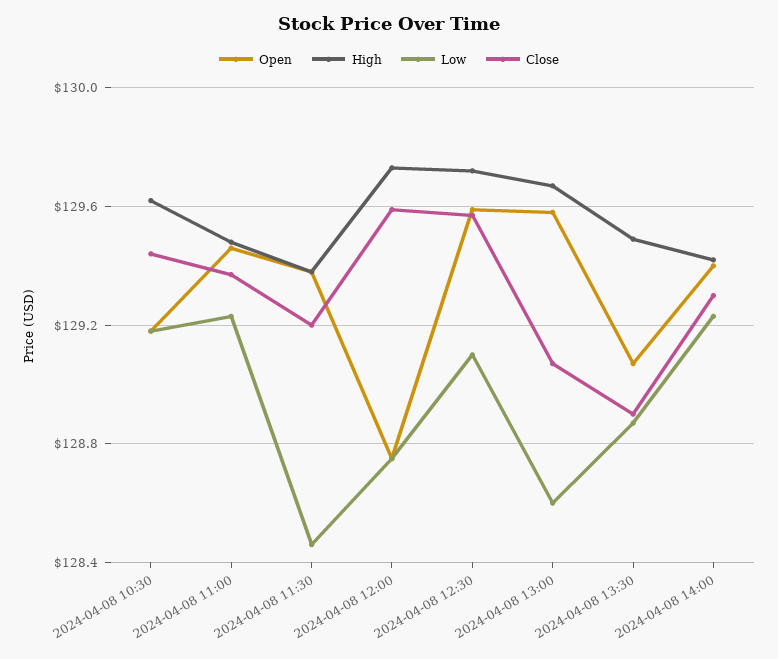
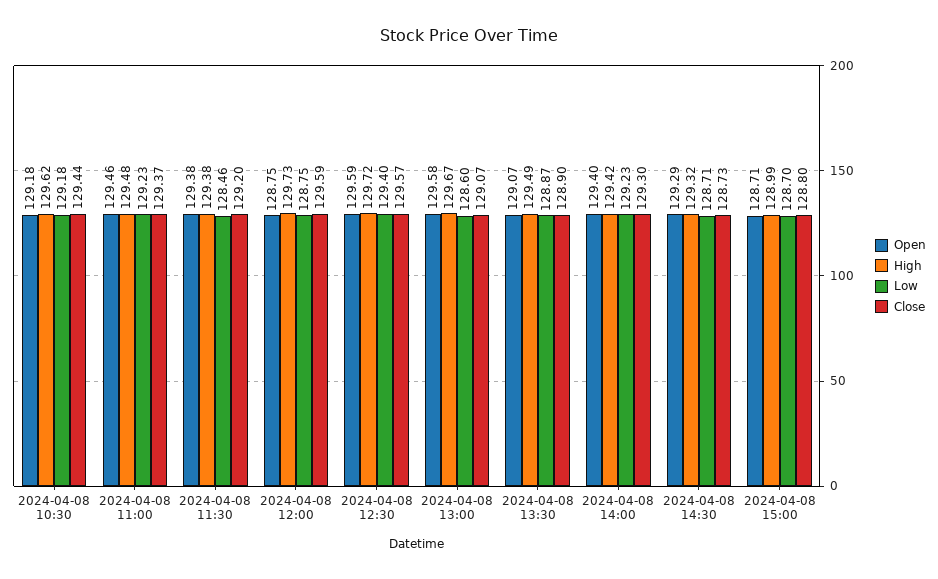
Low, 2024-04-08 12:30: 129.1 -> 129.4
Open, 2024-04-08 14:30: none -> 129.29
High, 2024-04-08 14:30: none -> 129.32
Low, 2024-04-08 14:30: none -> 128.71
Close, 2024-04-08 14:30: none -> 128.73
Open, 2024-04-08 15:00: none -> 128.71
High, 2024-04-08 15:00: none -> 128.99
Low, 2024-04-08 15:00: none -> 128.7
Close, 2024-04-08 15:00: none -> 128.8

